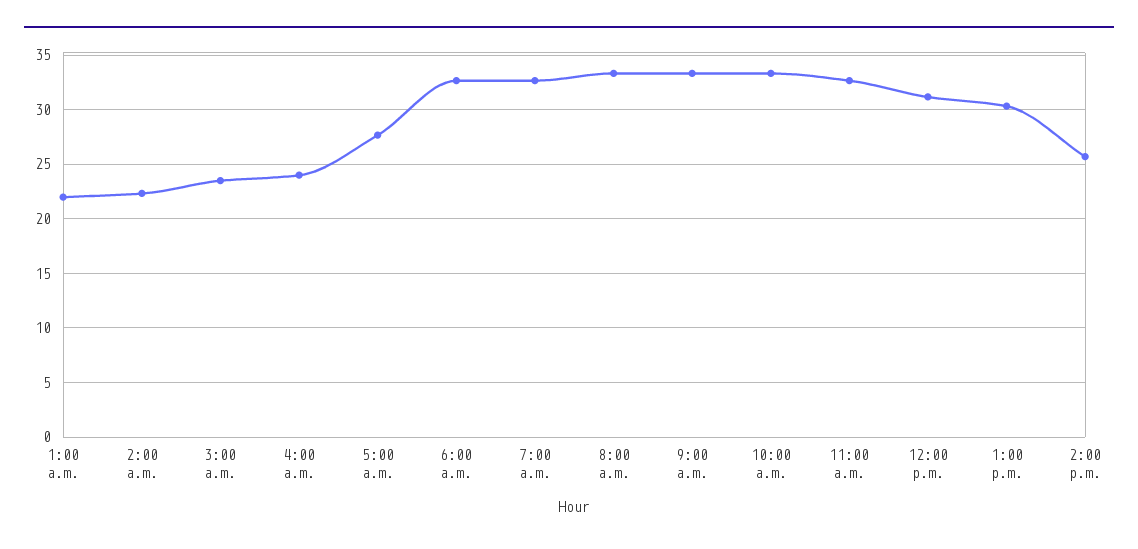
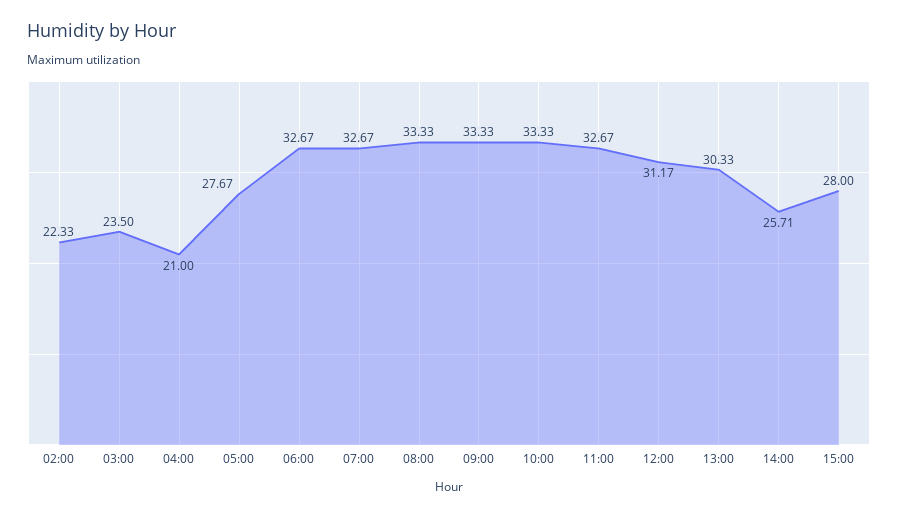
1:00 a.m.: 22 -> none
4:00 a.m.: 24 -> 21
15:00: none -> 28

